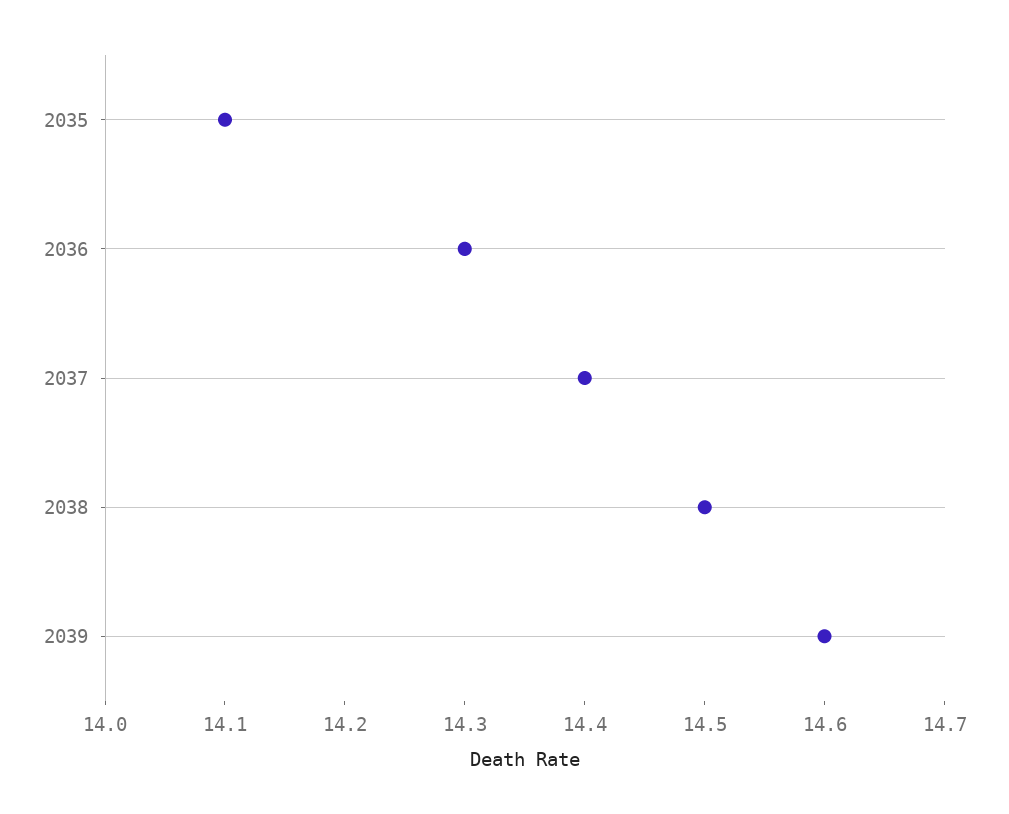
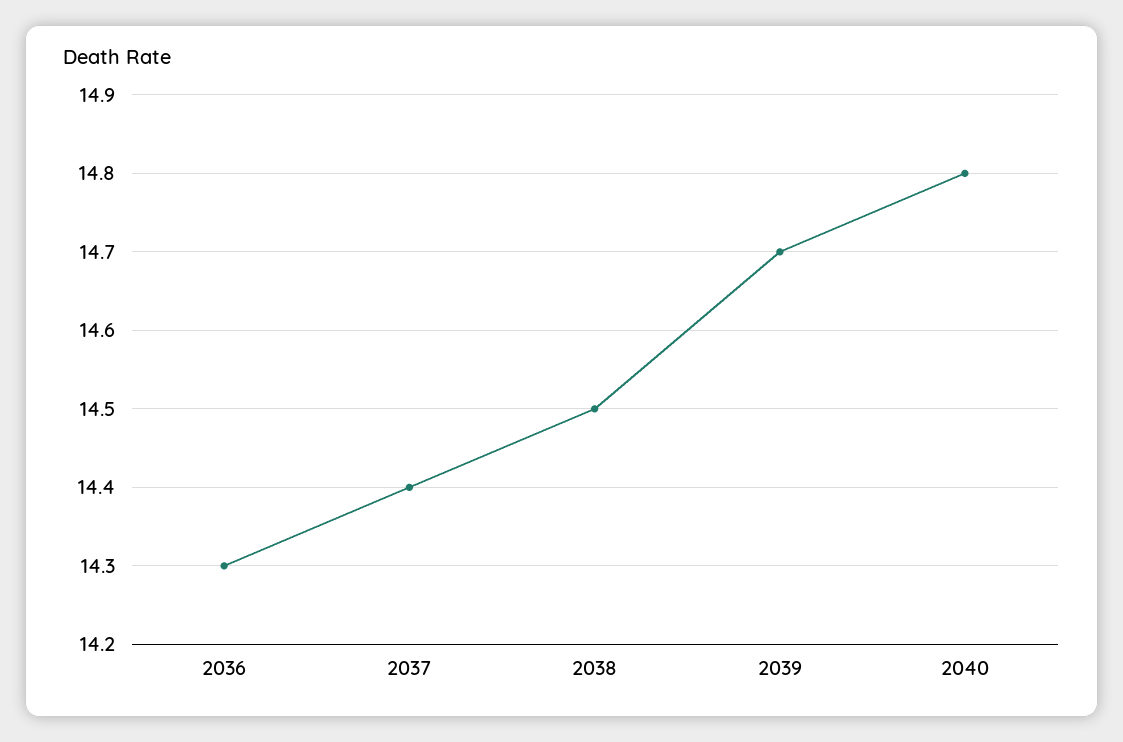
2035: 14.1 -> none
2039: 14.6 -> 14.7
2040: none -> 14.8

